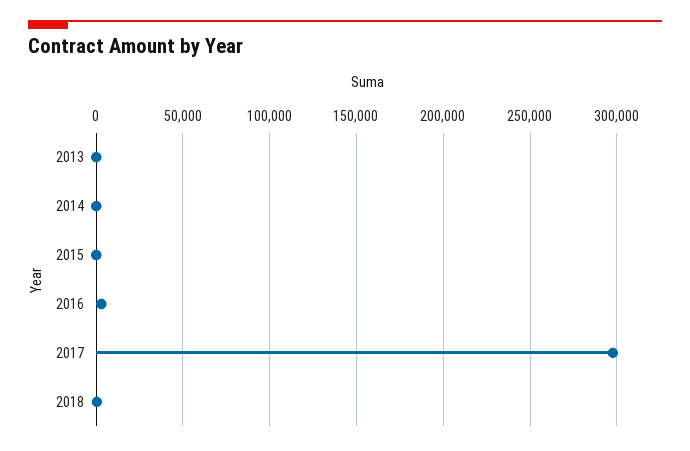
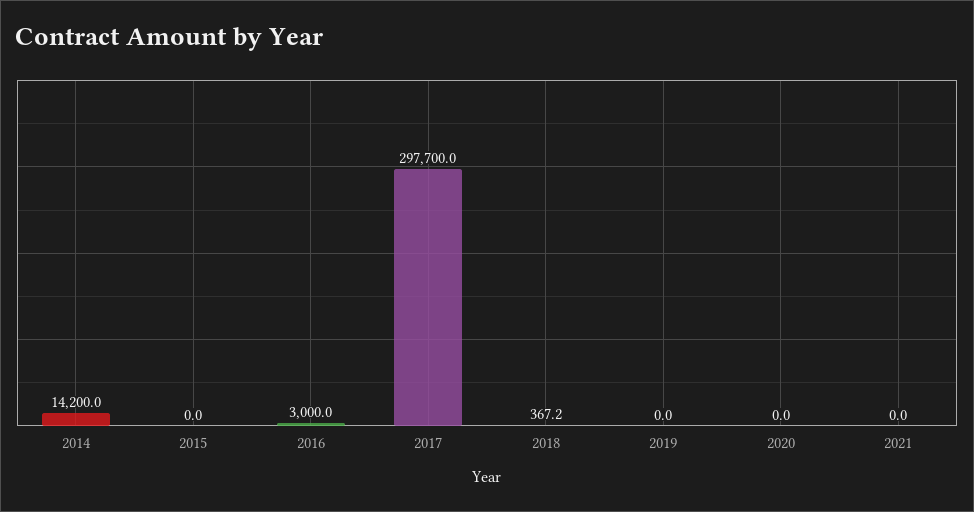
2013: 0 -> none
2014: 0 -> 14200
2019: none -> 0
2020: none -> 0
2021: none -> 0

